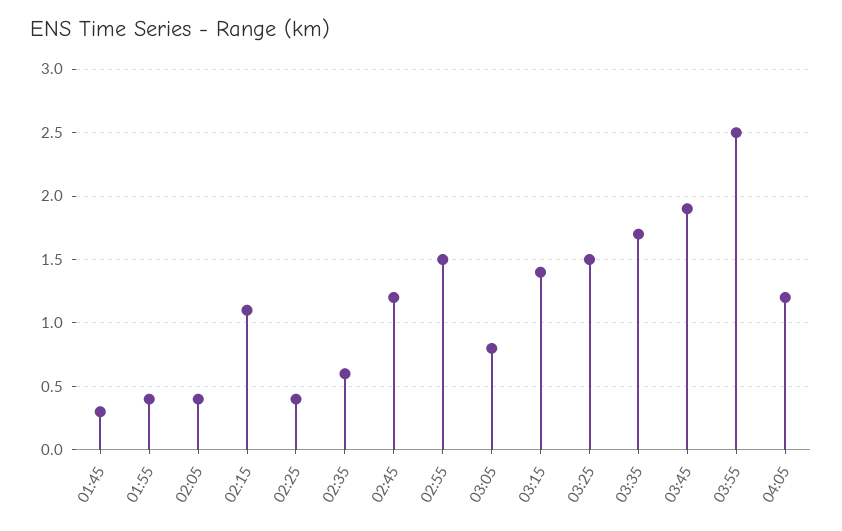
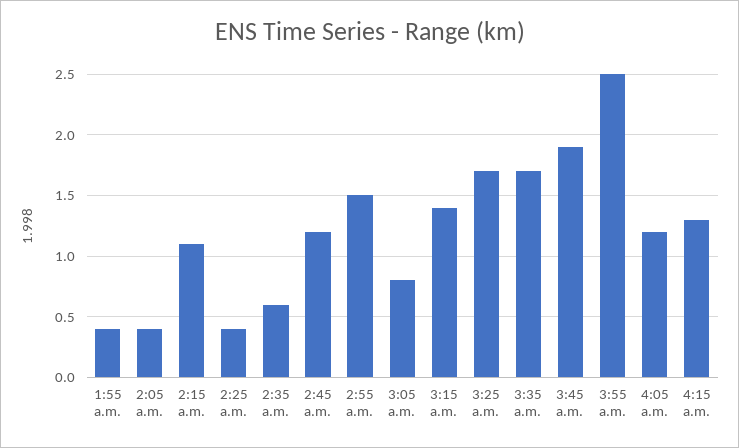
01:45: 0.3 -> none
03:25: 1.5 -> 1.7
4:15 a.m.: none -> 1.3

